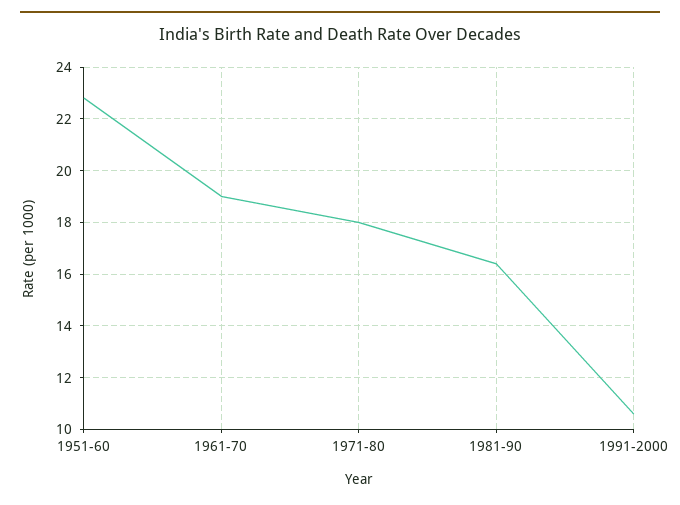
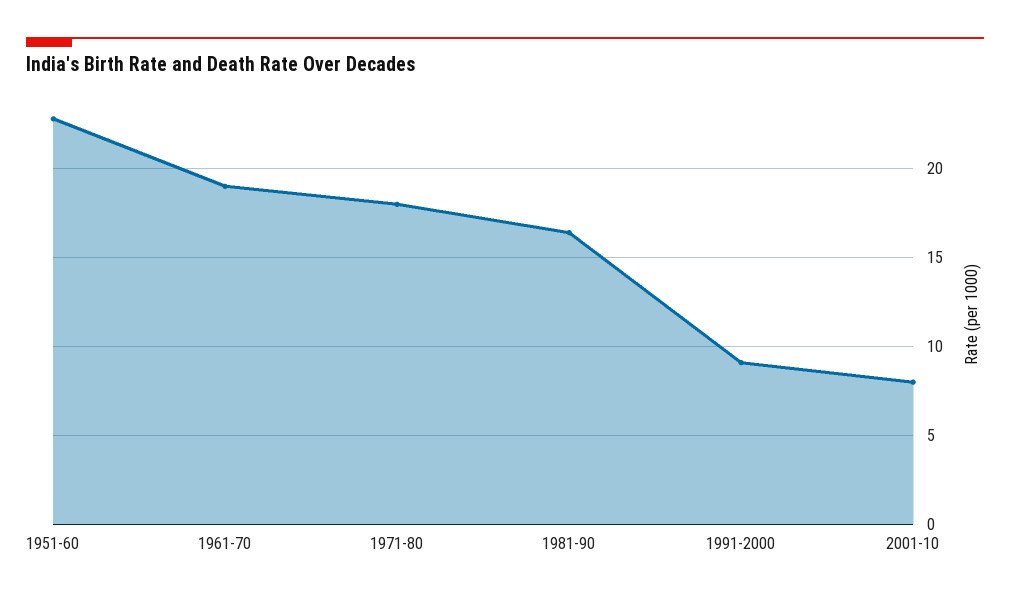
1991-2000: 10.5 -> 9
2001-10: none -> 8

